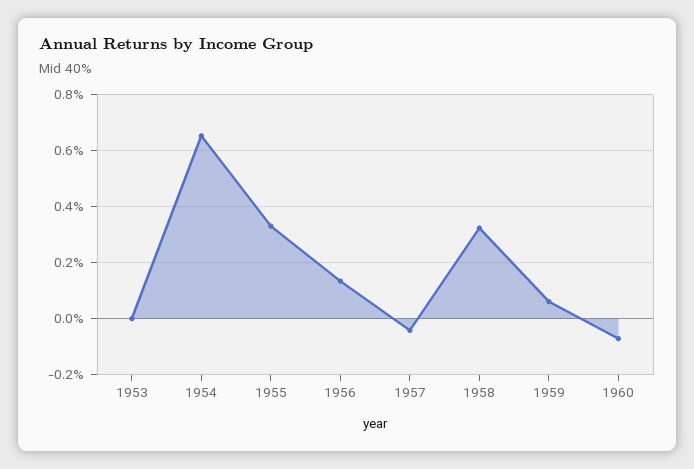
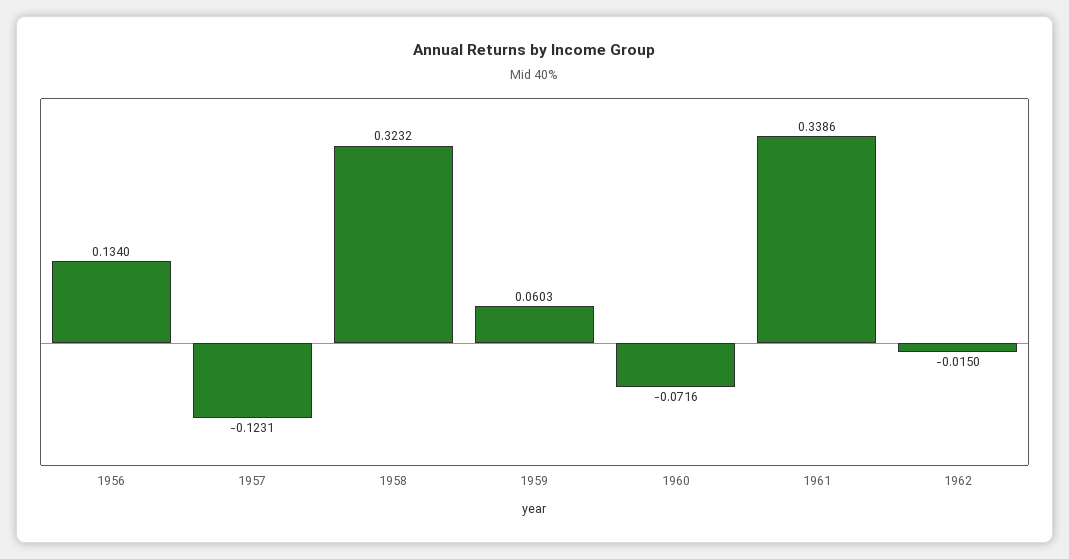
1953: 0 -> none
1954: 0.65 -> none
1955: 0.325 -> none
1957: -0.05 -> -0.1231
1961: none -> 0.3386
1962: none -> -0.015

